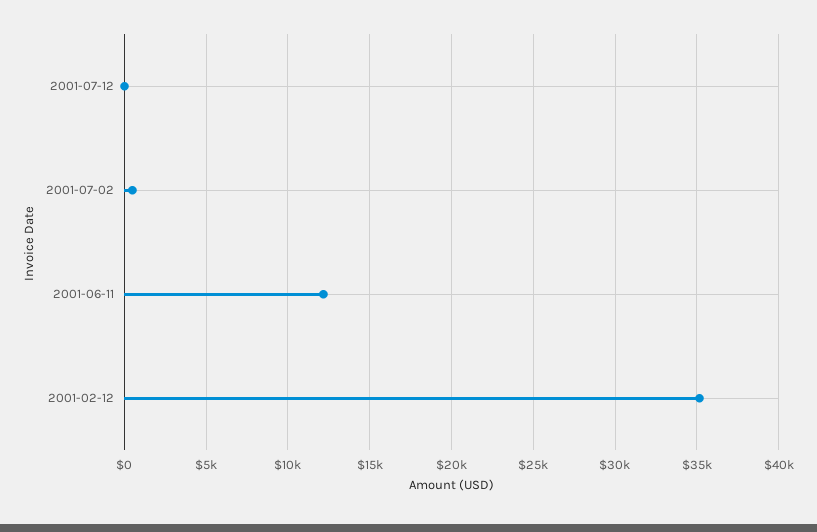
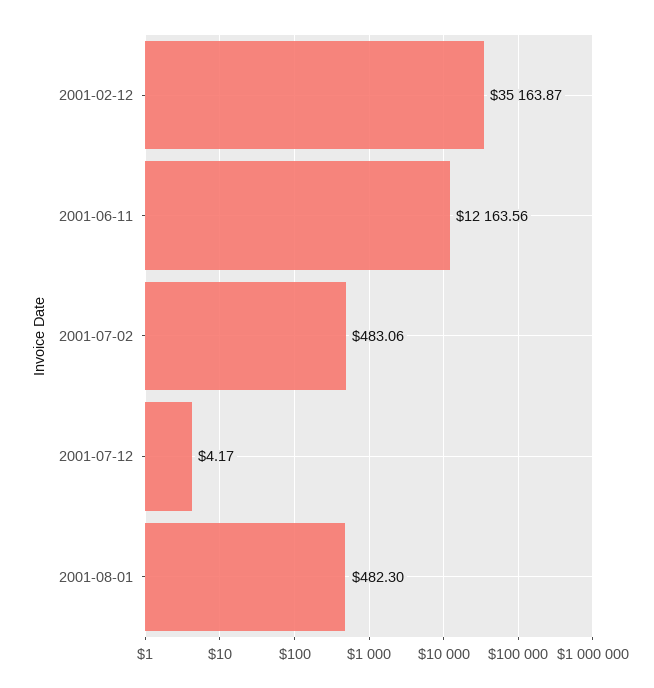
2001-08-01: none -> 482.3

